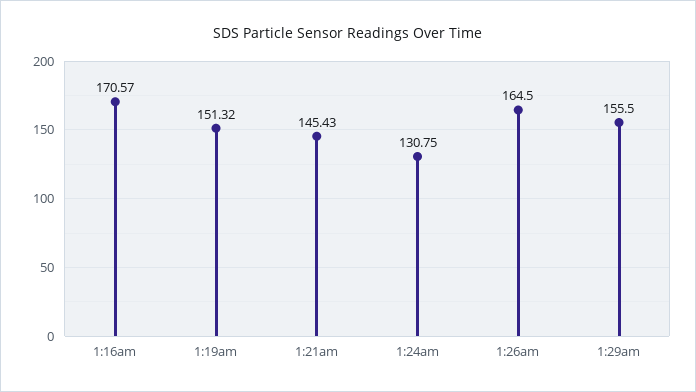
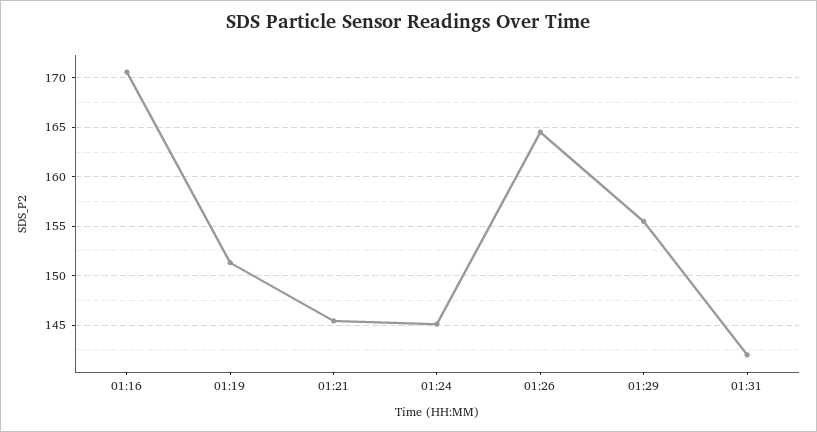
1:24am: 130.75 -> 145
01:31: none -> 142

